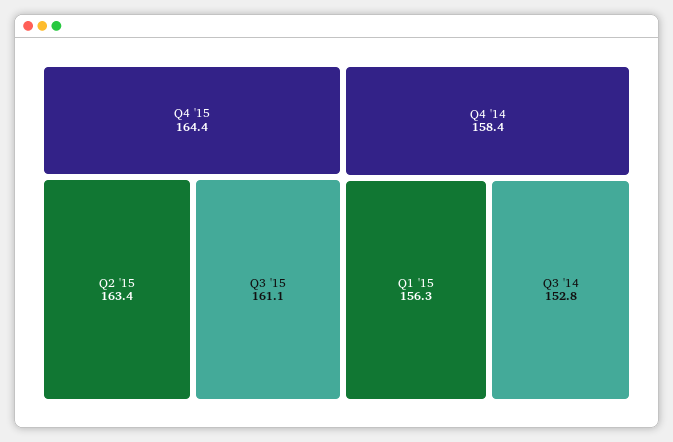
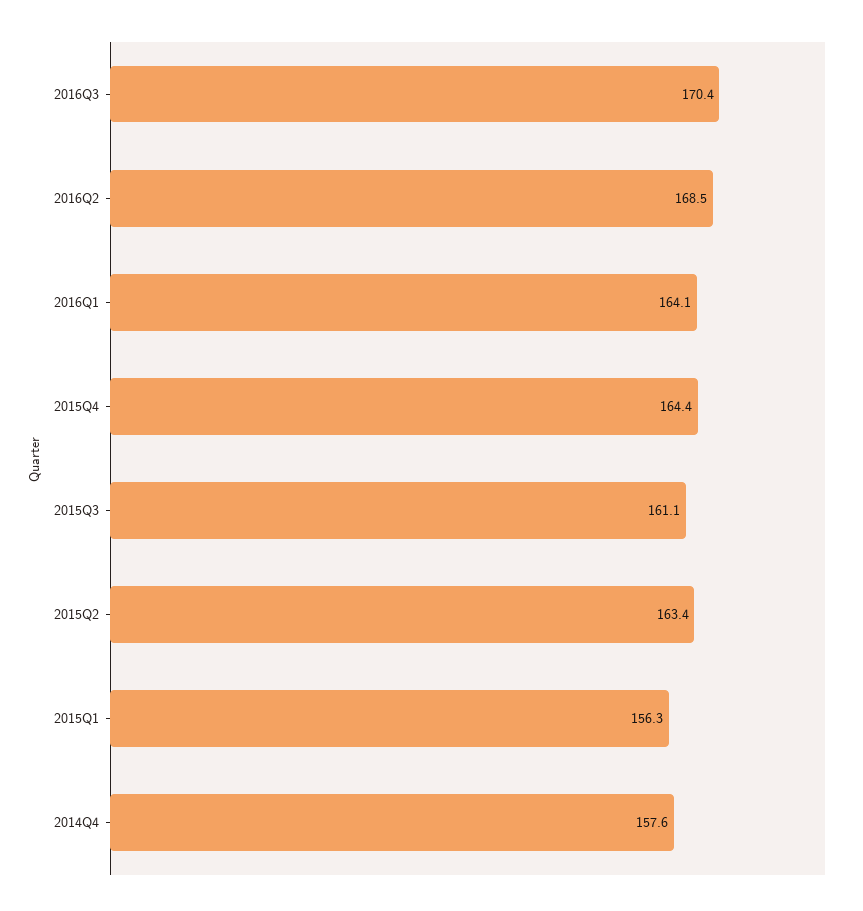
Q4 '14: 158.4 -> 157.6
Q3 '14: 152.8 -> none
2016Q3: none -> 170.4
2016Q2: none -> 168.5
2016Q1: none -> 164.1

